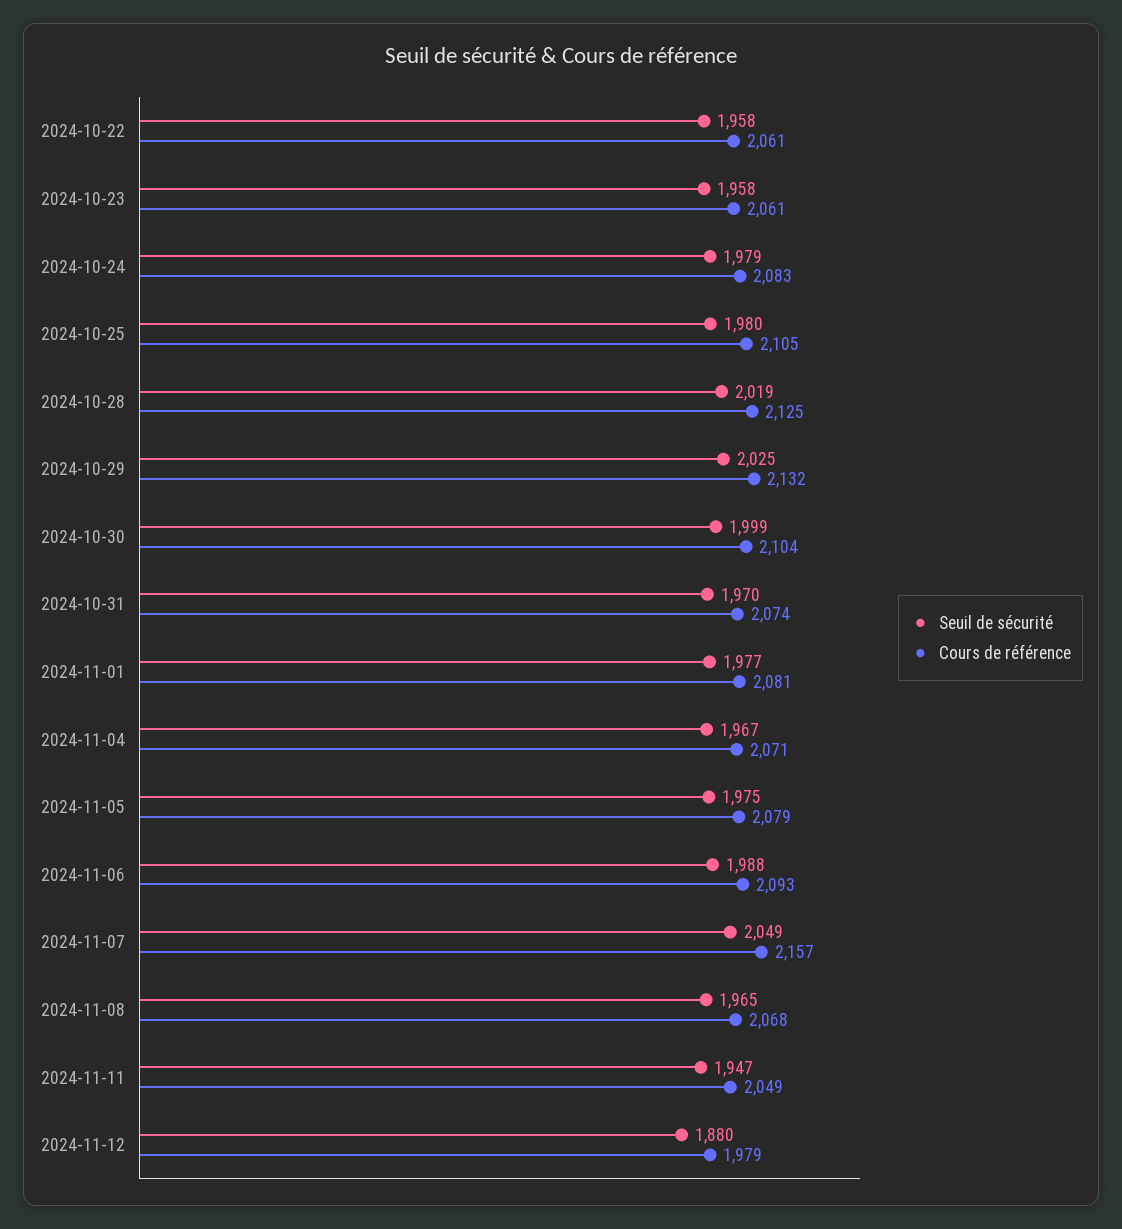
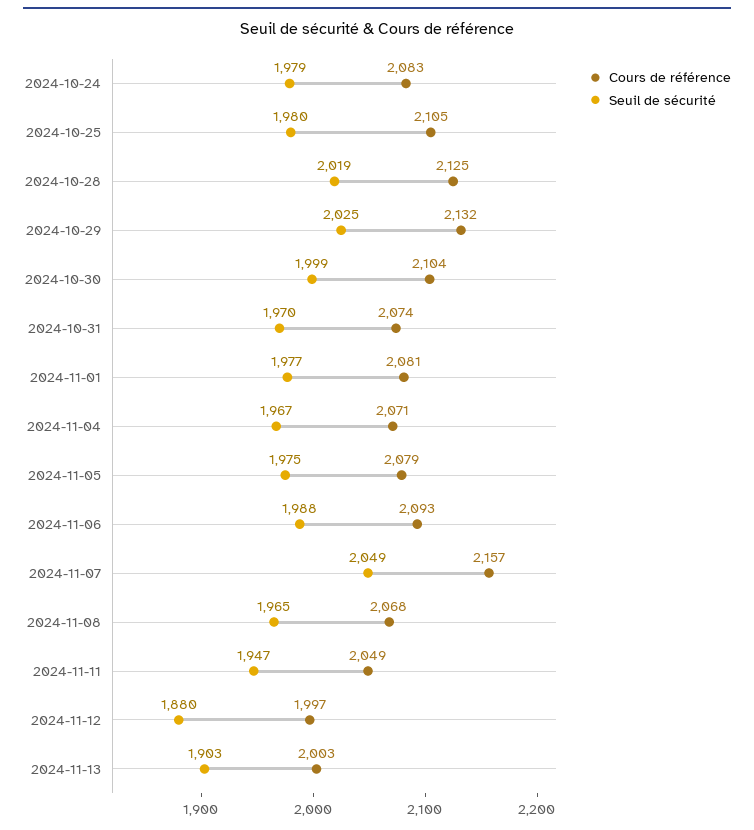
Seuil de sécurité, 2024-10-22: 1958 -> none
Cours de référence, 2024-10-22: 2061 -> none
Seuil de sécurité, 2024-10-23: 1958 -> none
Cours de référence, 2024-10-23: 2061 -> none
Cours de référence, 2024-11-12: 1979 -> 1997
Cours de référence, 2024-11-13: none -> 2003
Seuil de sécurité, 2024-11-13: none -> 1903

